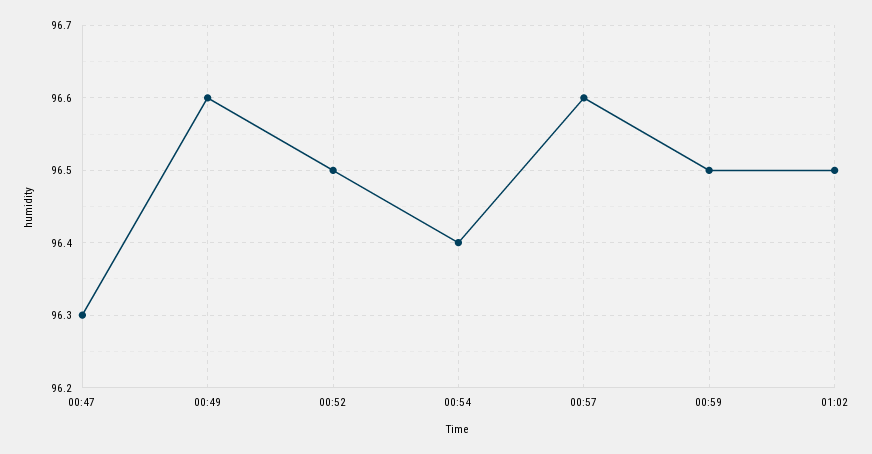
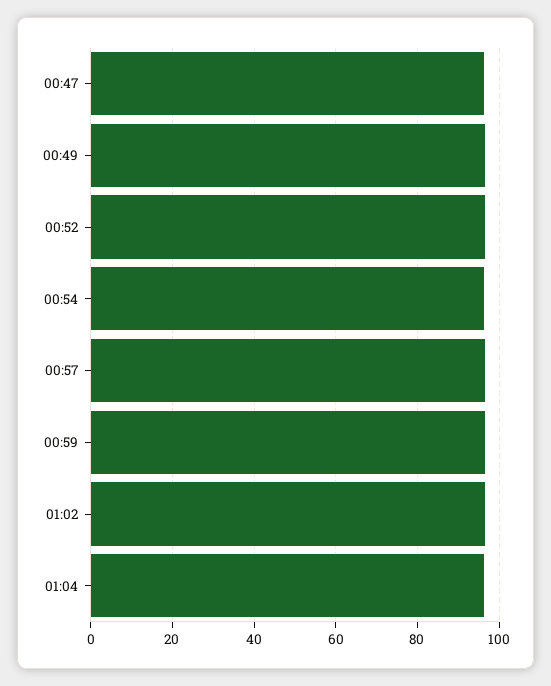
01:04: none -> 96

